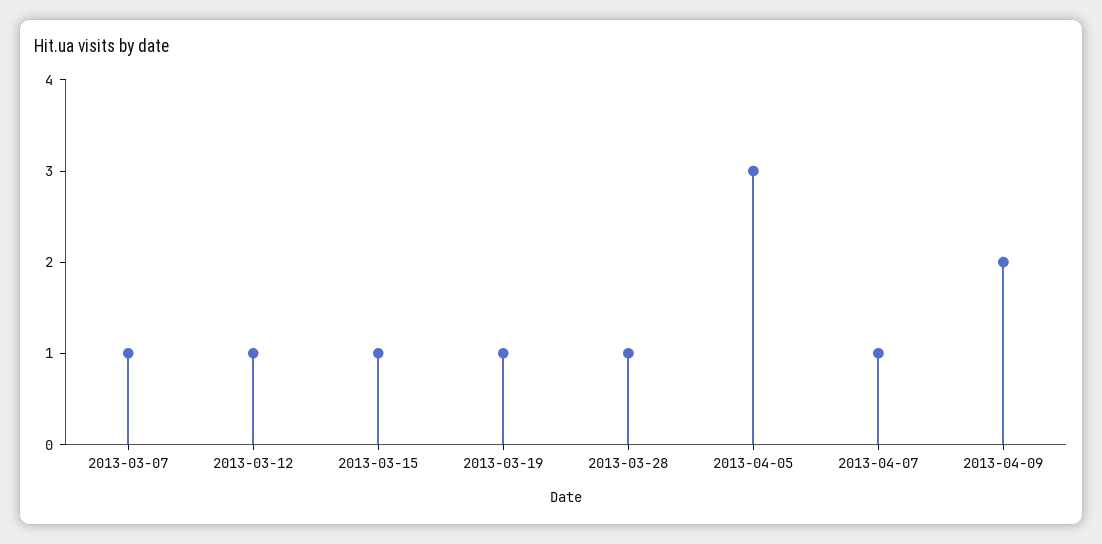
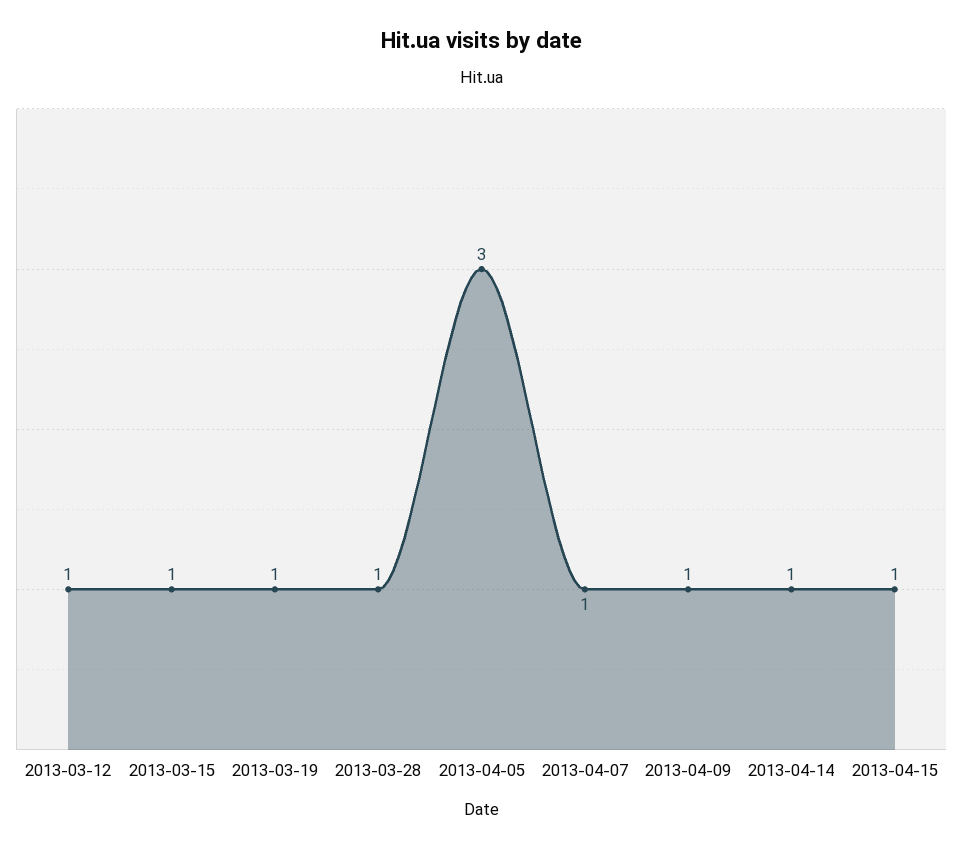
2013-03-07: 1 -> none
2013-04-09: 2 -> 1
2013-04-14: none -> 1
2013-04-15: none -> 1

